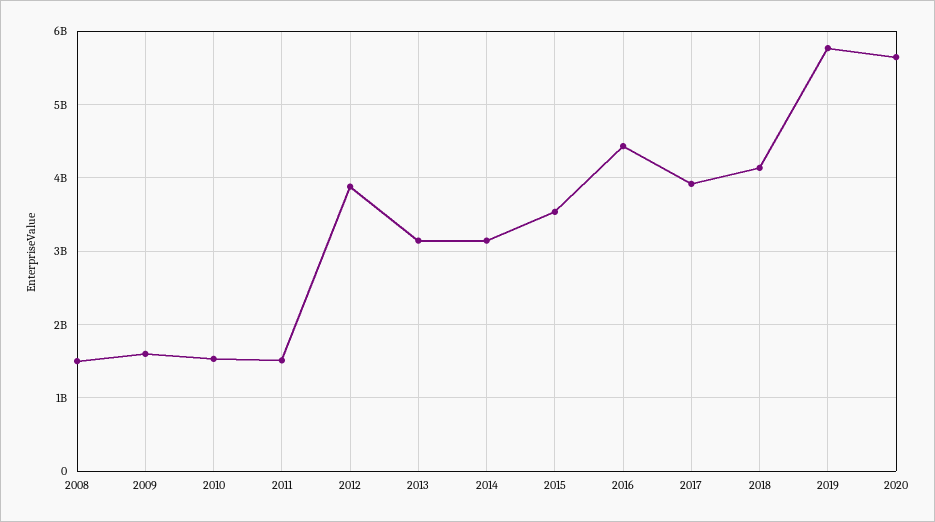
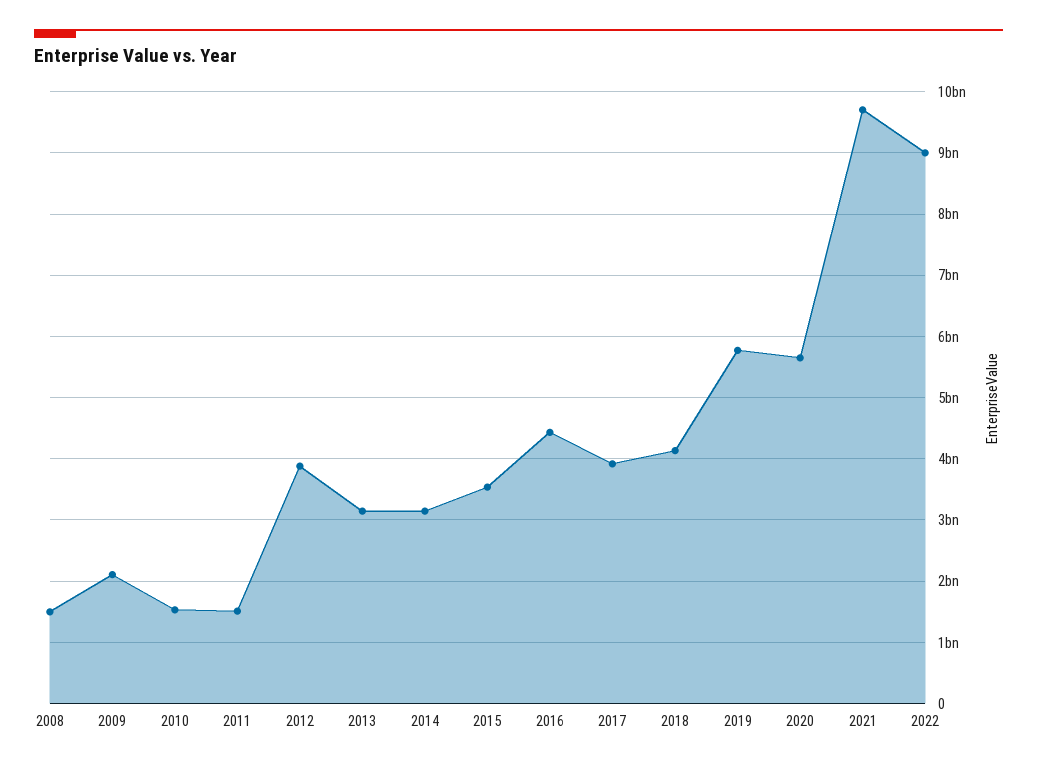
2009: 1600000000 -> 2100000000
2021: none -> 9700000000
2022: none -> 9000000000

